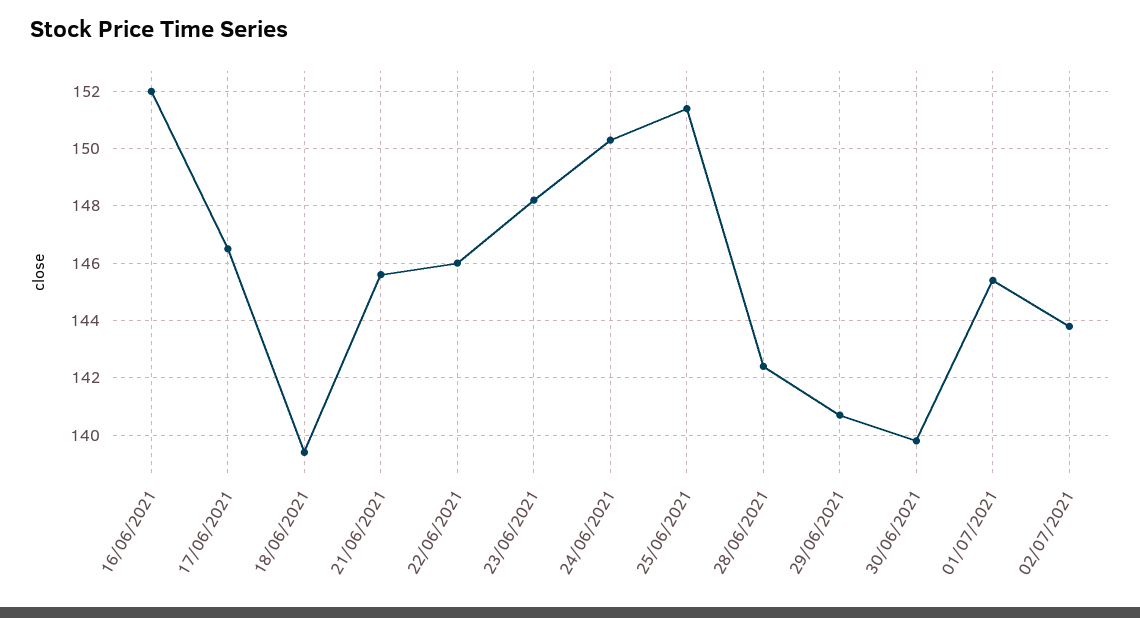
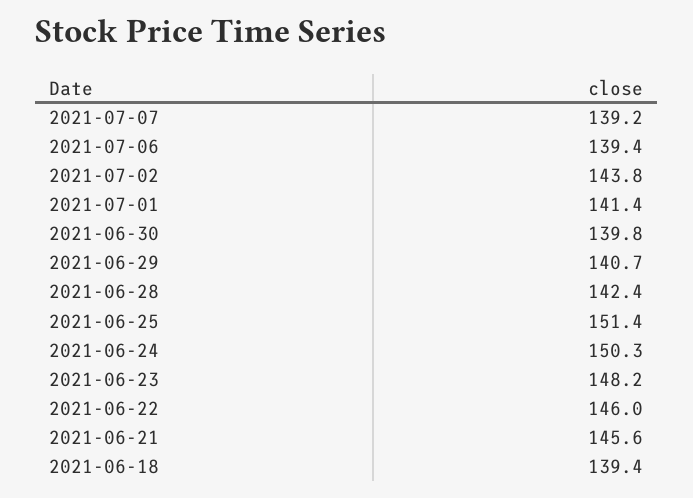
16/06/2021: 152 -> none
17/06/2021: 146.5 -> none
01/07/2021: 145.5 -> 141.4
2021-07-07: none -> 139.2
2021-07-06: none -> 139.4

